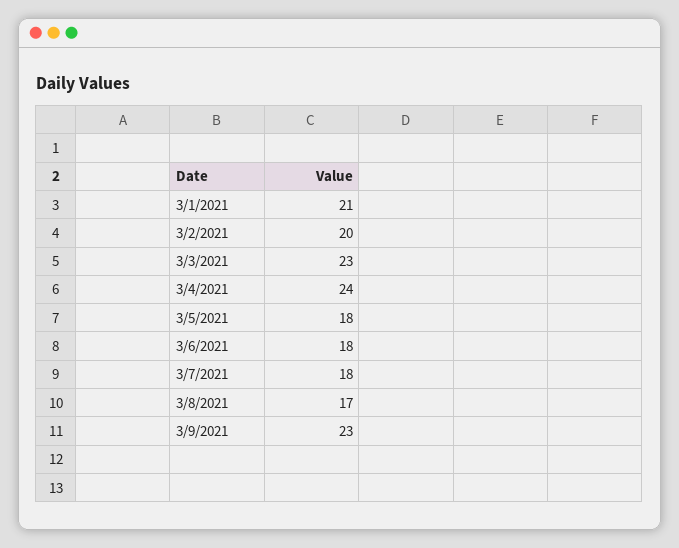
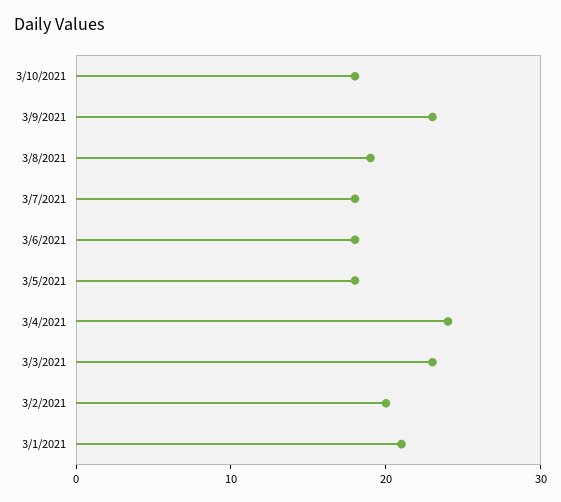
3/8/2021: 17 -> 19
3/10/2021: none -> 18

